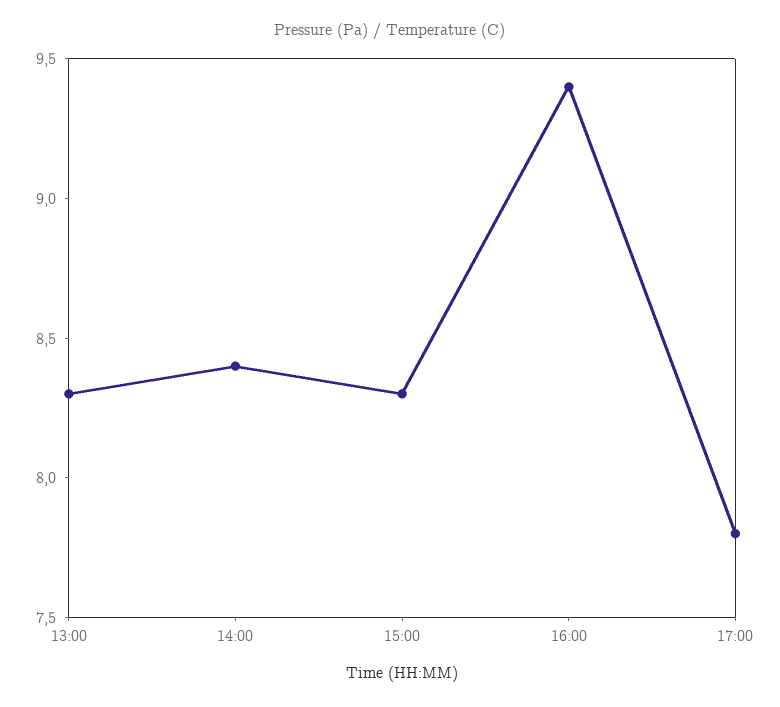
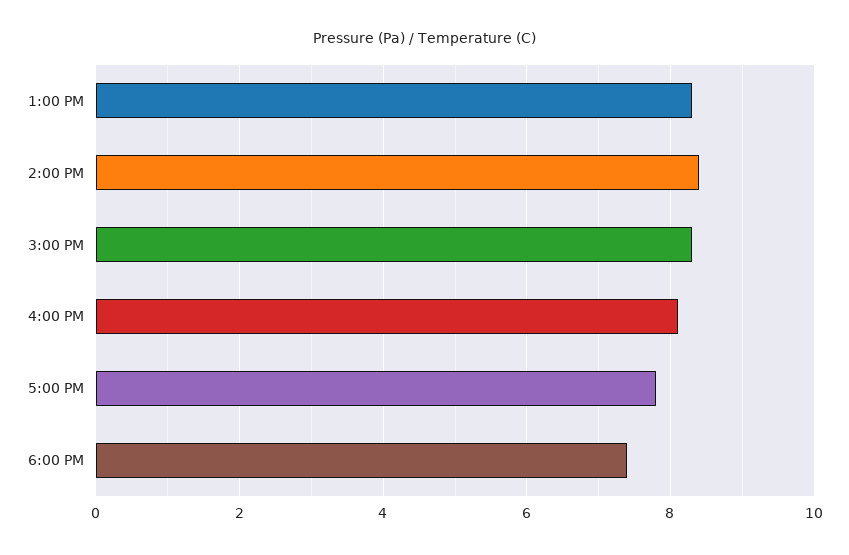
16:00: 9.4 -> 8
6:00 PM: none -> 7.5

